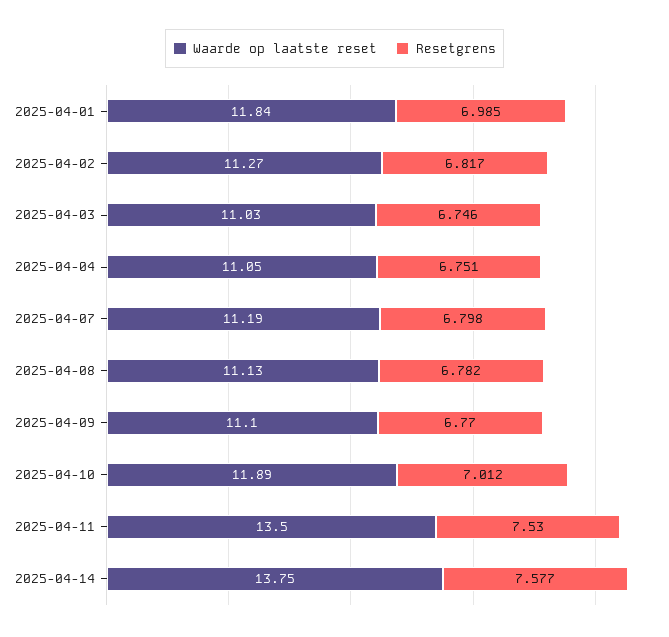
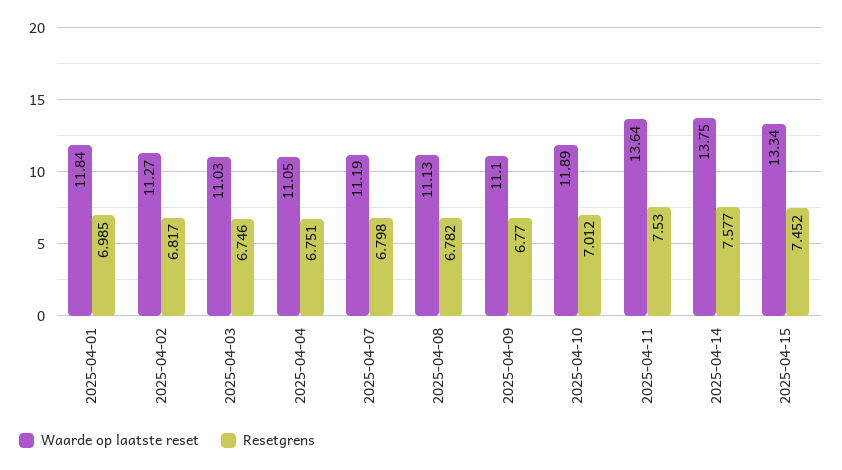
Waarde op laatste reset, 2025-04-11: 13.5 -> 13.64
Waarde op laatste reset, 2025-04-15: none -> 13.34
Resetgrens, 2025-04-15: none -> 7.452

